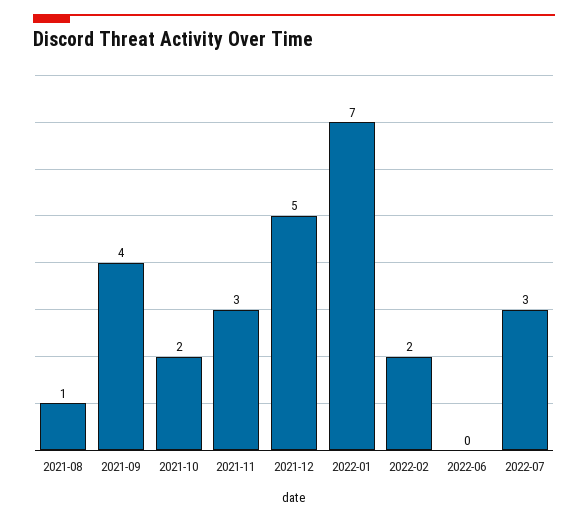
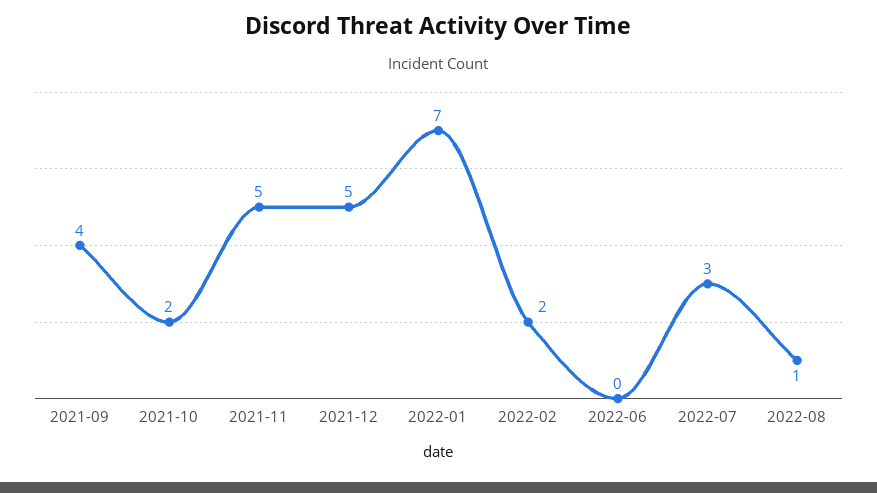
2021-08: 1 -> none
2021-11: 3 -> 5
2022-08: none -> 1

